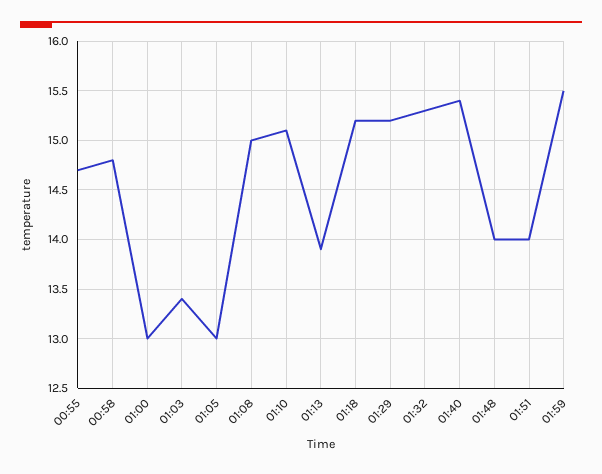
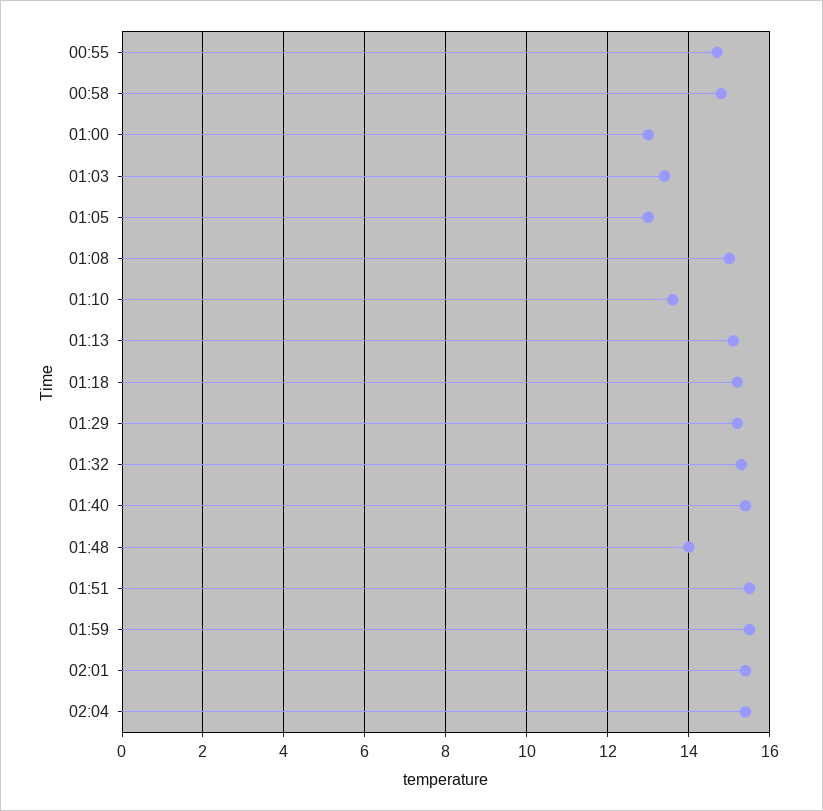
01:10: 15.1 -> 13.5
01:13: 13.9 -> 15
01:51: 14 -> 15.5
02:01: none -> 15.5
02:04: none -> 15.5

